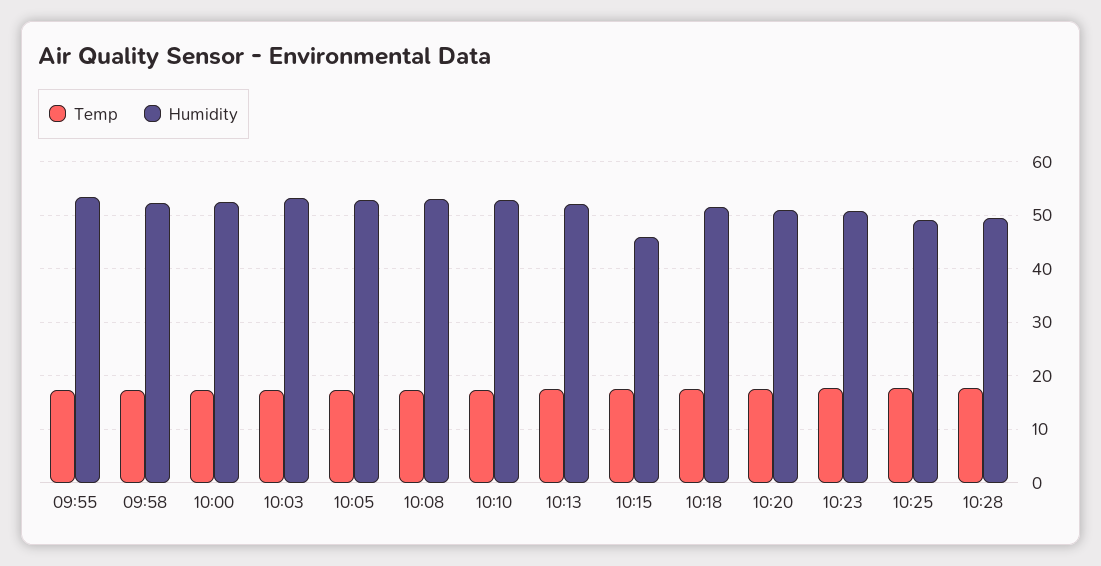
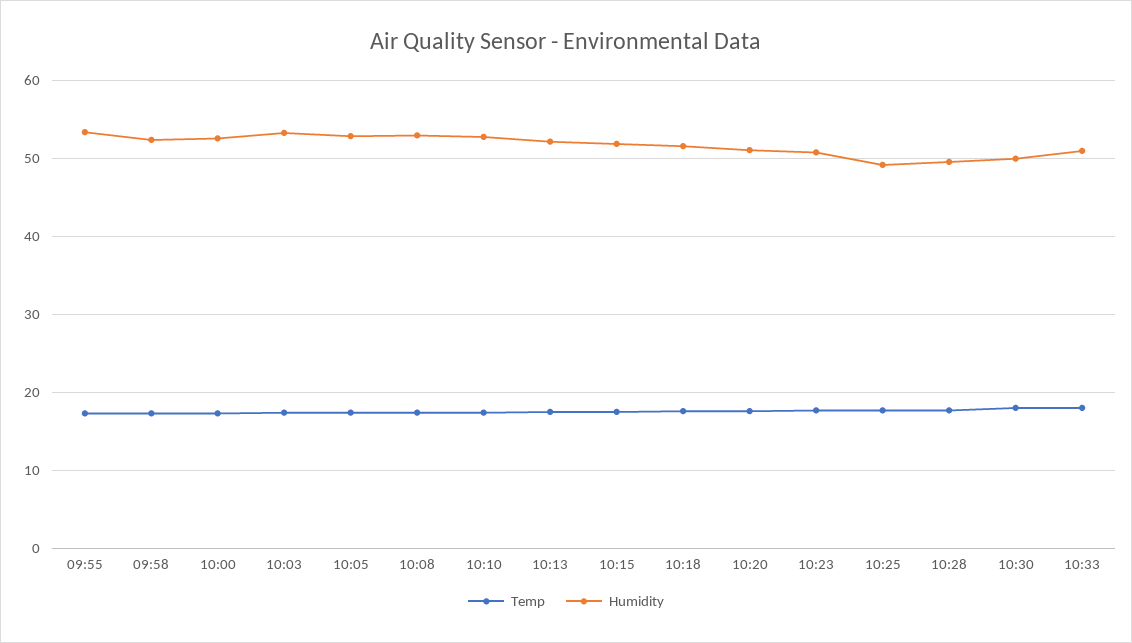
Humidity, 10:15: 46 -> 52
Temp, 10:30: none -> 18
Humidity, 10:30: none -> 50
Temp, 10:33: none -> 18
Humidity, 10:33: none -> 51

